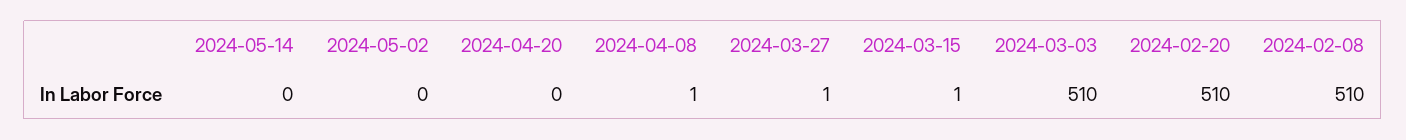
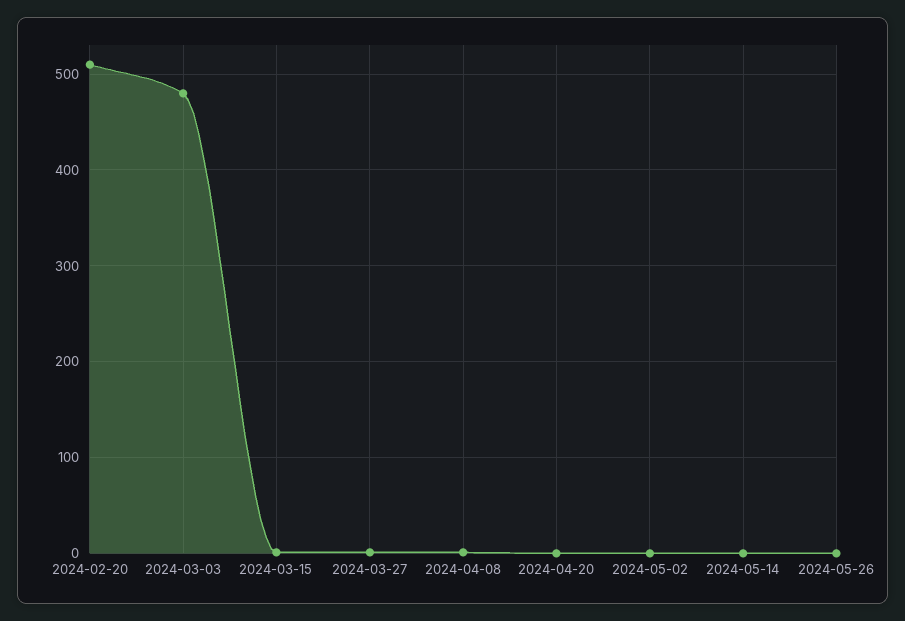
2024-03-03: 510 -> 480
2024-02-08: 510 -> none
2024-05-26: none -> 0

